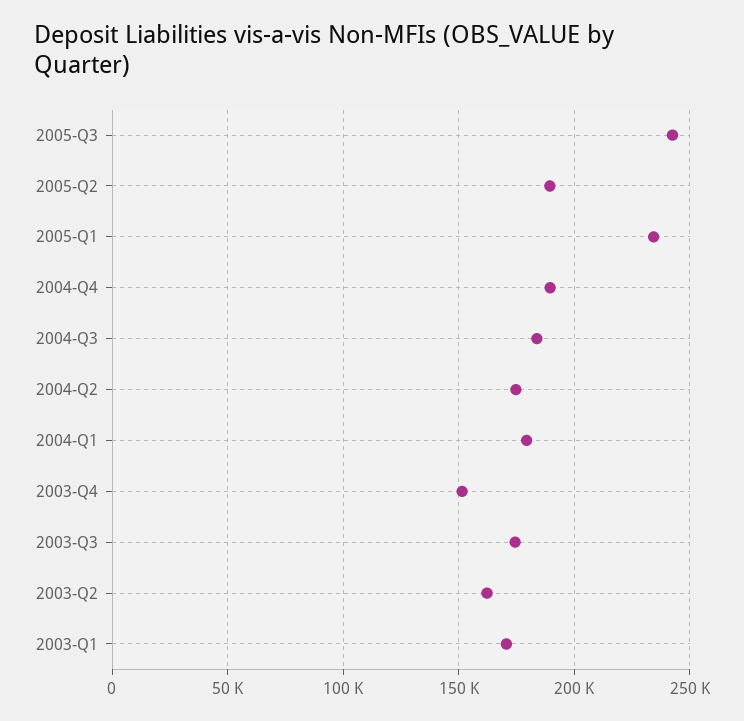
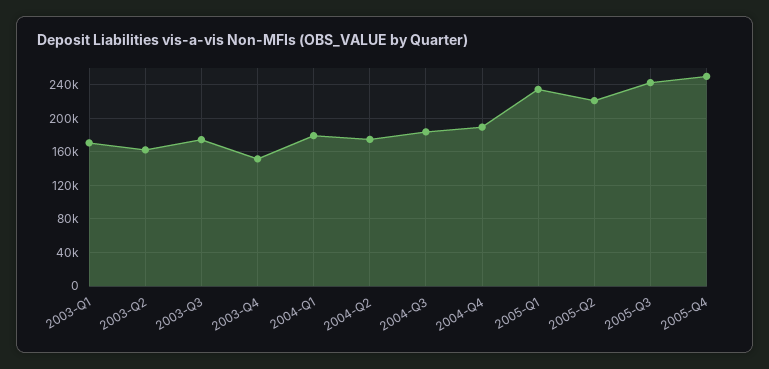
2005-Q2: 190000 -> 220000
2005-Q4: none -> 250000

